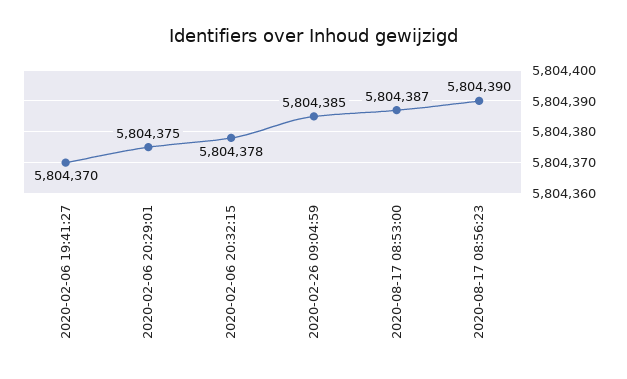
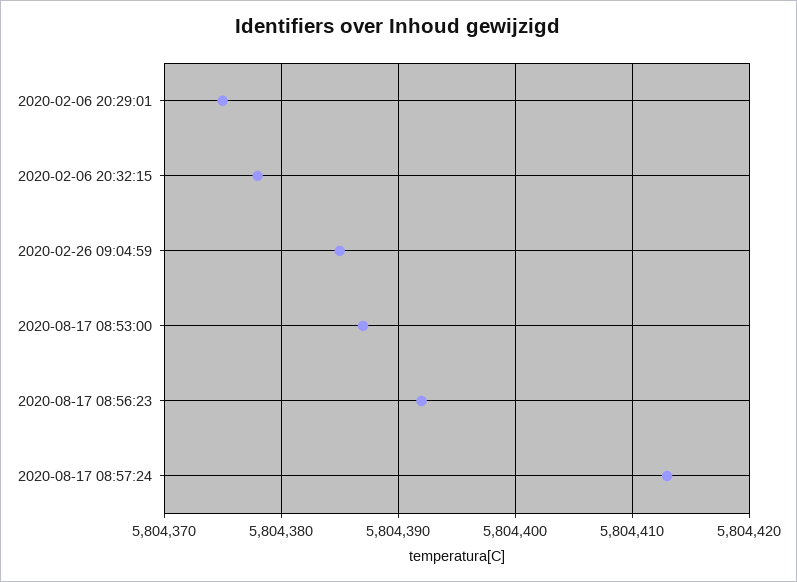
2020-02-06 19:41:27: 5804370 -> none
2020-08-17 08:56:23: 5804390 -> 5804392
2020-08-17 08:57:24: none -> 5804413

